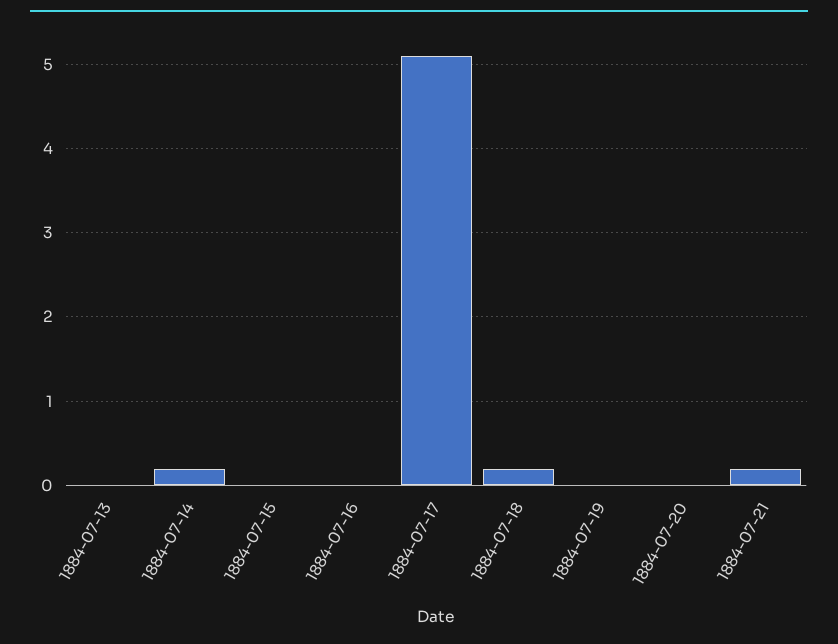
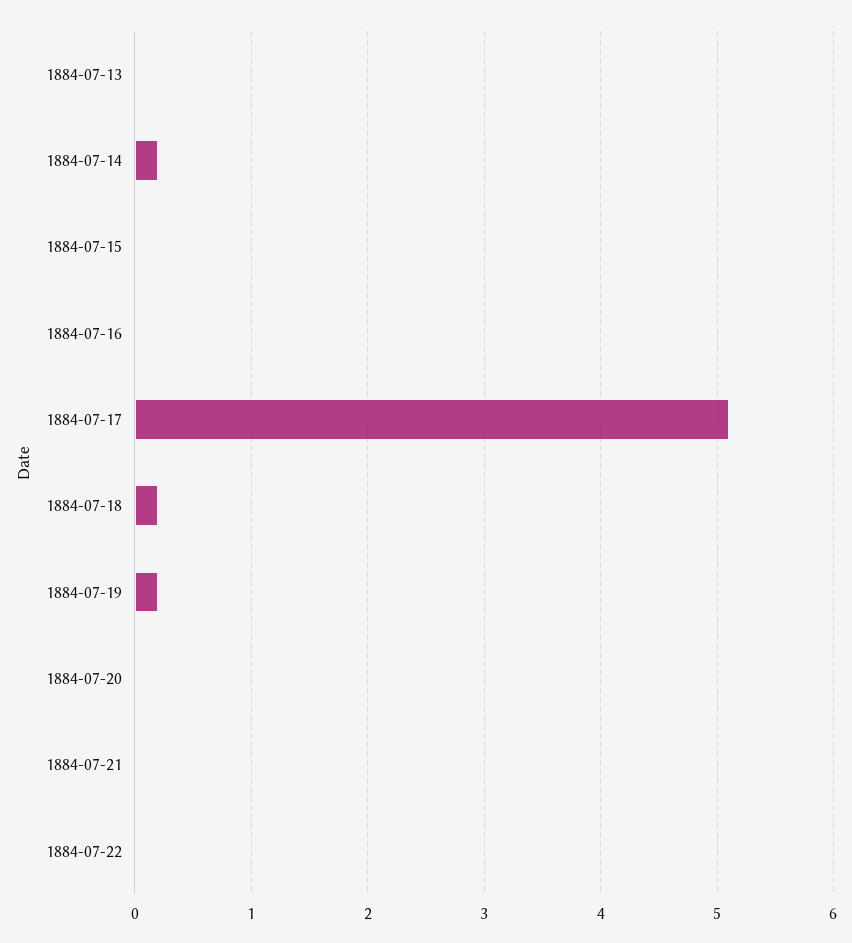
1884-07-19: 0 -> 0.2
1884-07-21: 0.2 -> 0
1884-07-22: none -> 0

